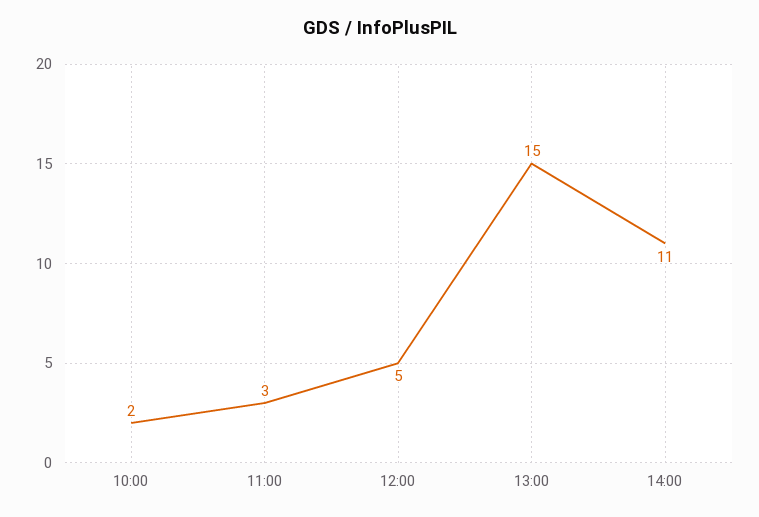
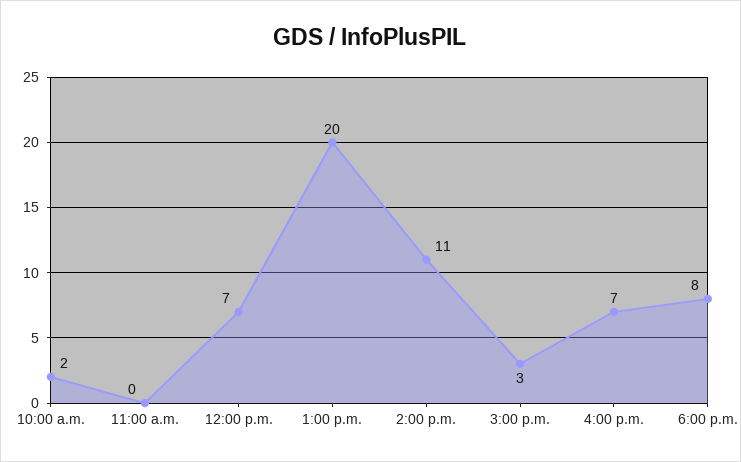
11:00: 3 -> 0
12:00: 5 -> 7
13:00: 15 -> 20
3:00 p.m.: none -> 3
4:00 p.m.: none -> 7
6:00 p.m.: none -> 8

